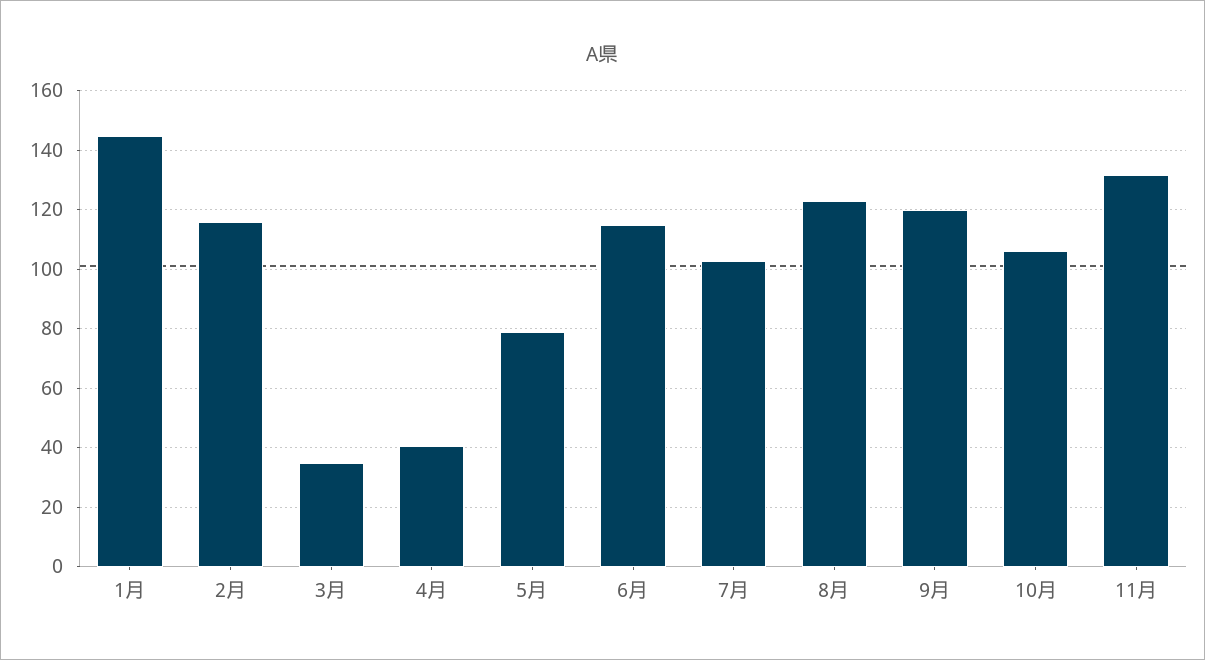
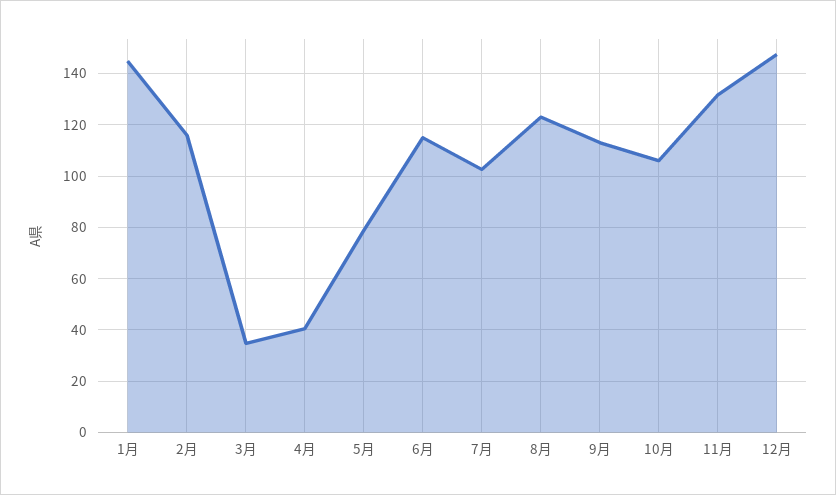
9月: 120 -> 112.5
12月: none -> 147.5

